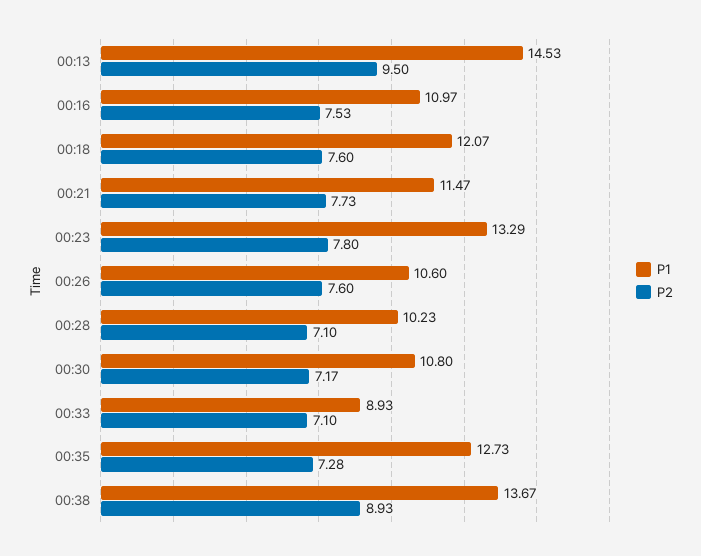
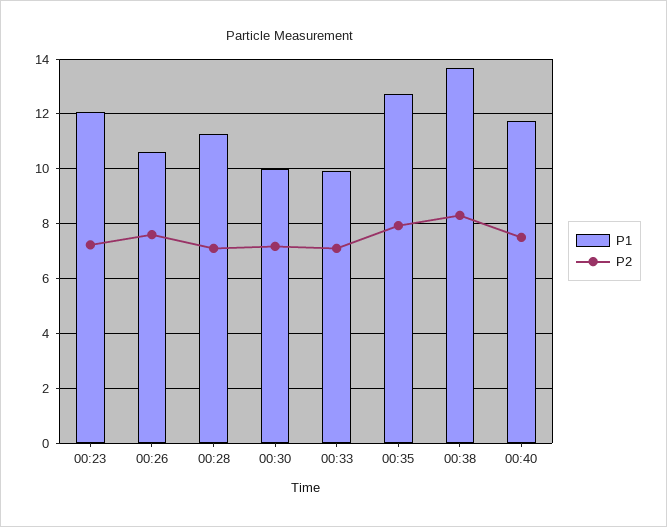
P1, 00:13: 14.53 -> none
P2, 00:13: 9.5 -> none
P1, 00:16: 10.97 -> none
P2, 00:16: 7.53 -> none
P1, 00:18: 12.07 -> none
P2, 00:18: 7.6 -> none
P1, 00:21: 11.47 -> none
P2, 00:21: 7.73 -> none
P1, 00:23: 13.29 -> 12
P2, 00:23: 7.8 -> 7.25
P1, 00:28: 10.23 -> 11.25
P1, 00:30: 10.8 -> 10
P1, 00:33: 8.93 -> 10
P2, 00:35: 7.28 -> 8
P2, 00:38: 8.93 -> 8.25
P1, 00:40: none -> 11.75
P2, 00:40: none -> 7.5

